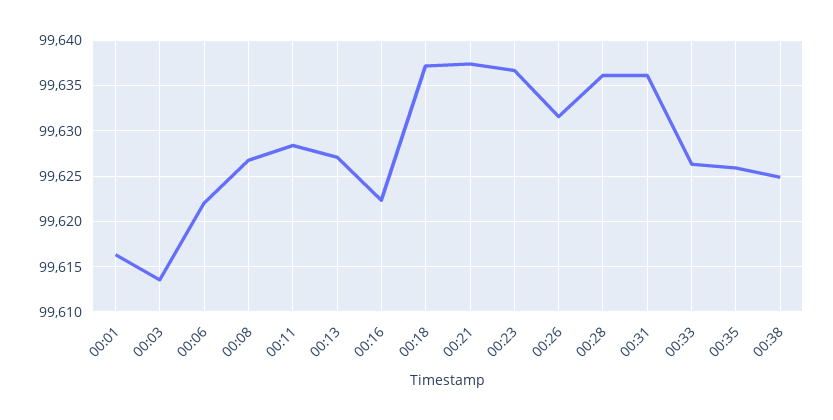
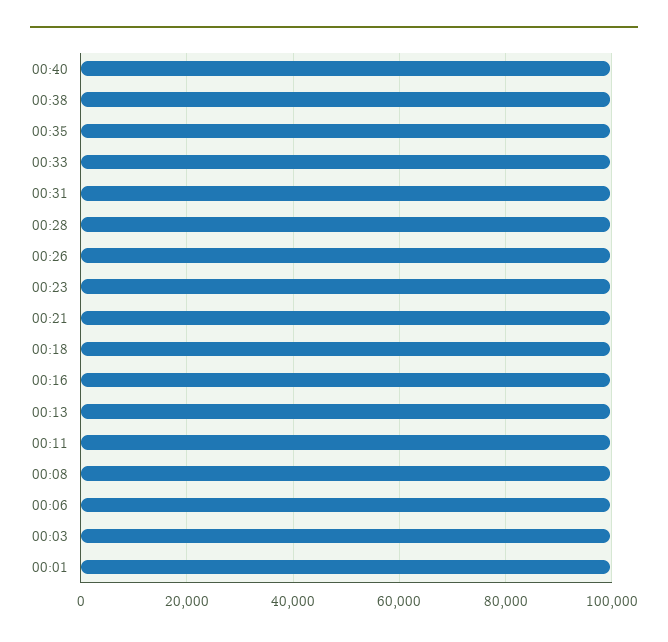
00:40: none -> 100000

